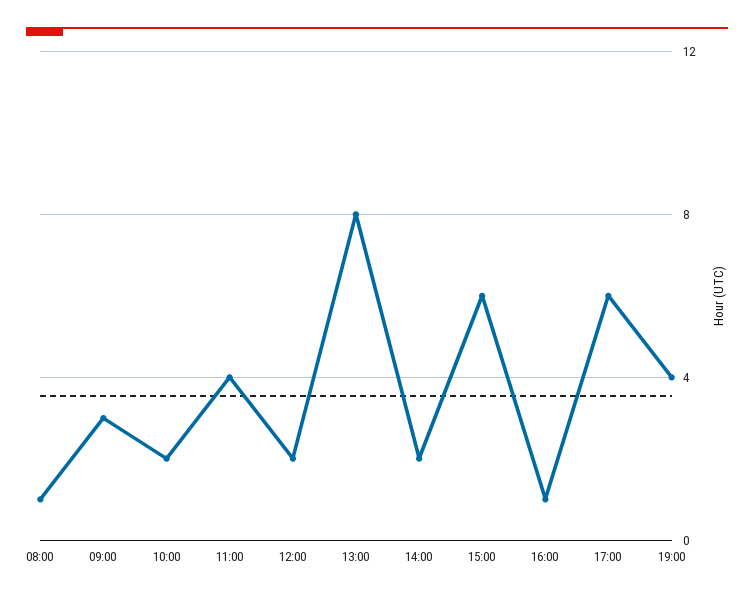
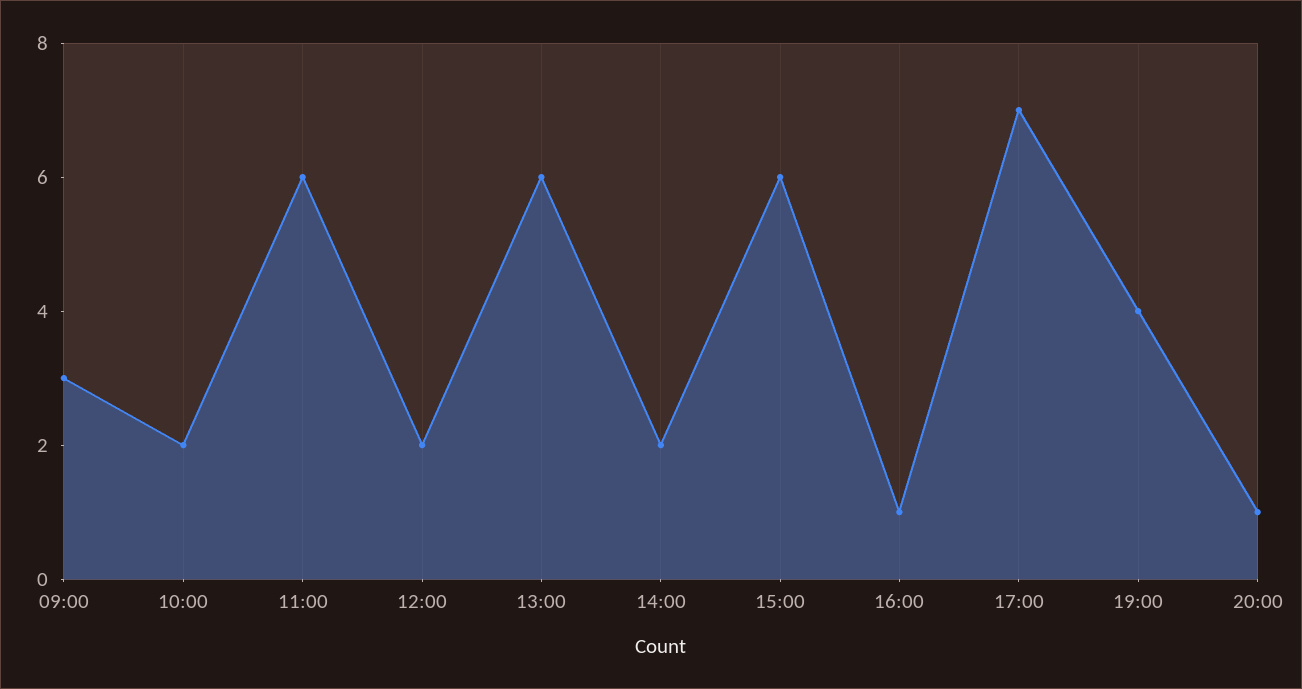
08:00: 1 -> none
11:00: 4 -> 6
13:00: 8 -> 6
17:00: 6 -> 7
20:00: none -> 1

